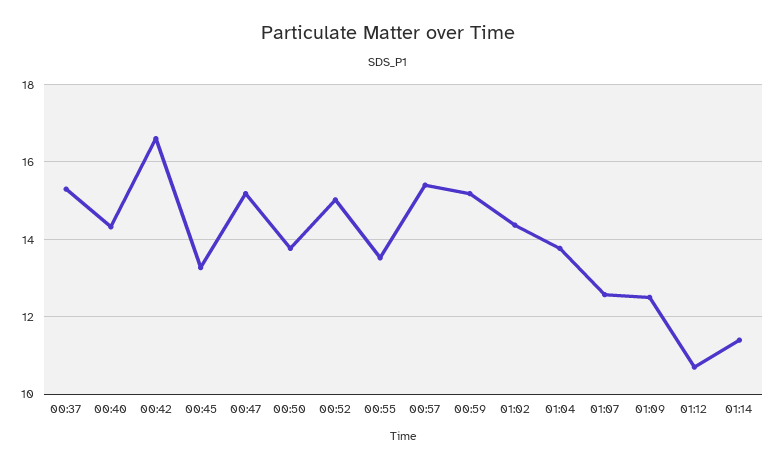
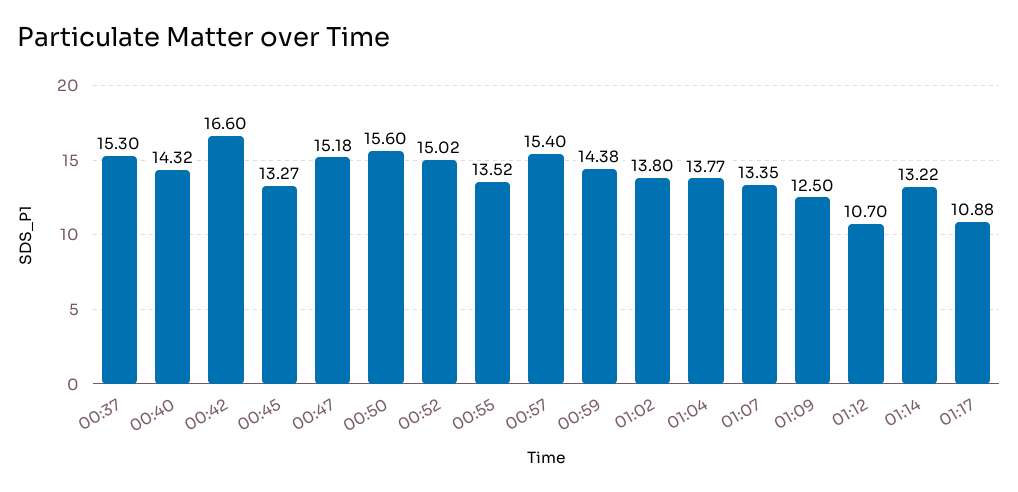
00:50: 13.8 -> 15.6
00:59: 15.2 -> 14.38
01:02: 14.4 -> 13.8
01:07: 12.6 -> 13.35
01:14: 11.4 -> 13.22
01:17: none -> 10.88

